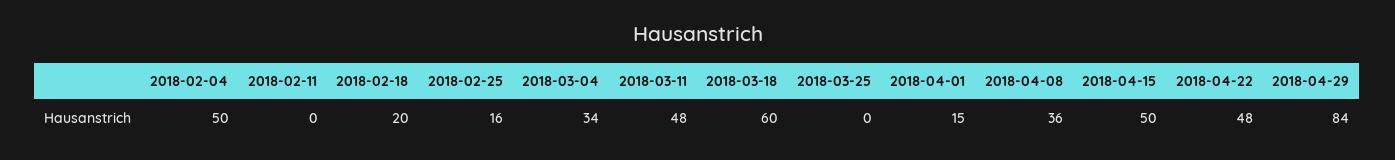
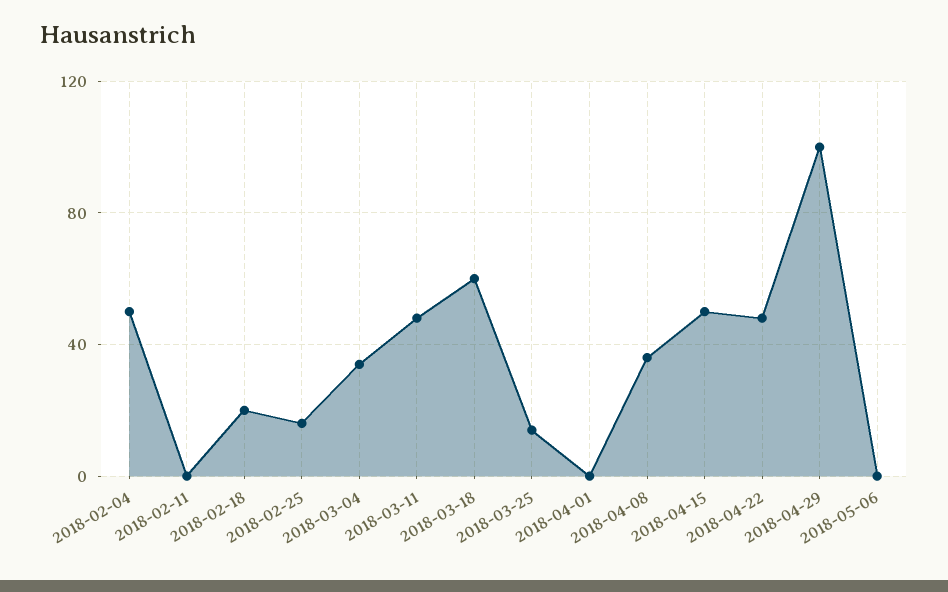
2018-03-25: 0 -> 15
2018-04-01: 15 -> 0
2018-04-29: 84 -> 100
2018-05-06: none -> 0

